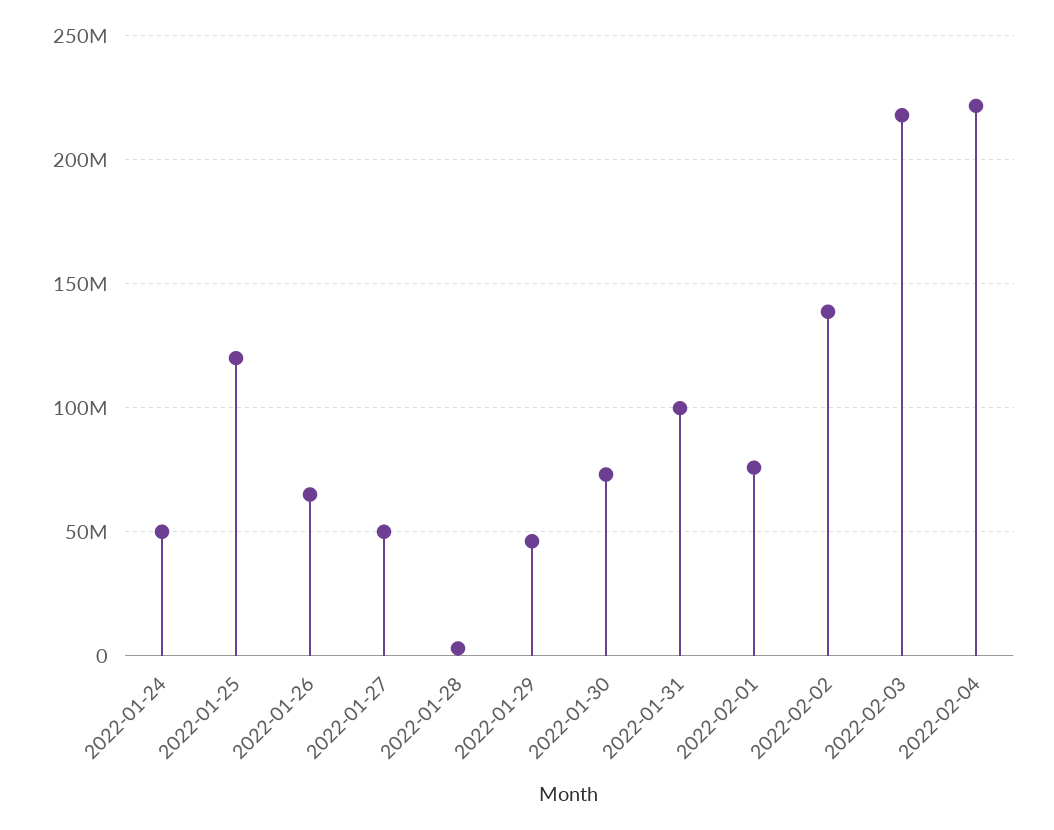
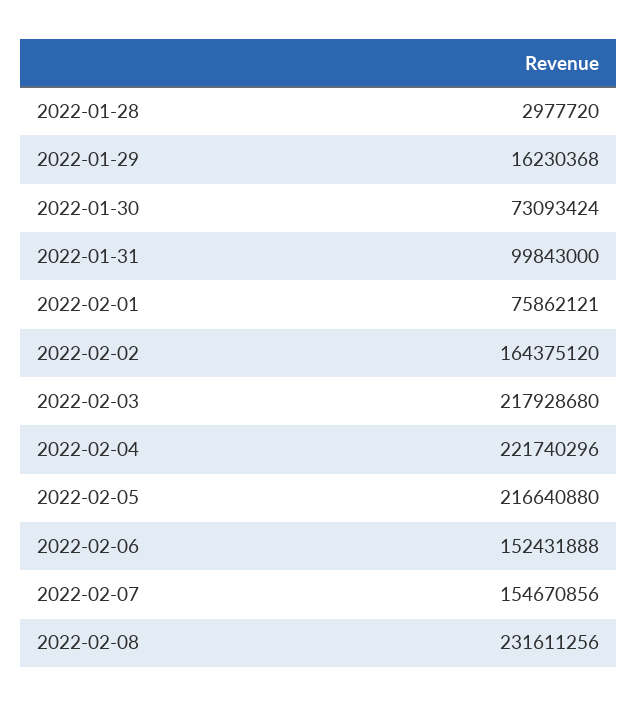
2022-01-24: 50000000 -> none
2022-01-25: 120000000 -> none
2022-01-26: 65000000 -> none
2022-01-27: 50000000 -> none
2022-01-29: 45000000 -> 16230368
2022-02-02: 140000000 -> 164375120
2022-02-05: none -> 216640880
2022-02-06: none -> 152431888
2022-02-07: none -> 154670856
2022-02-08: none -> 231611256

